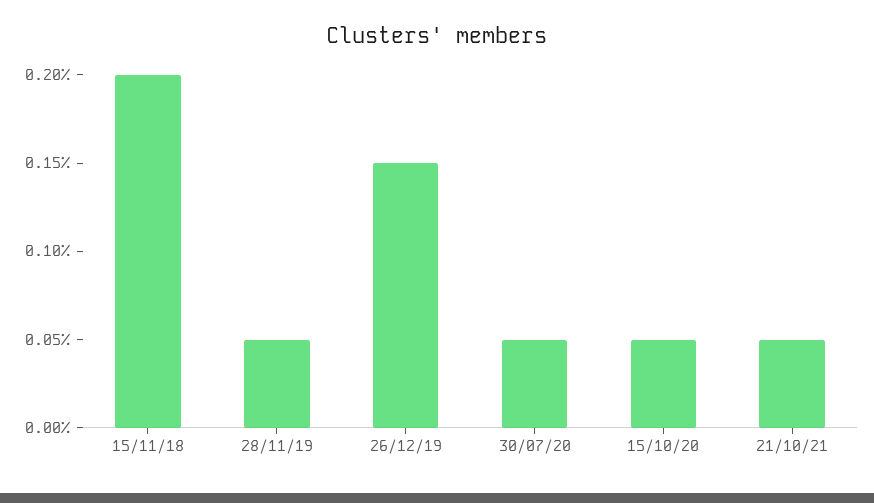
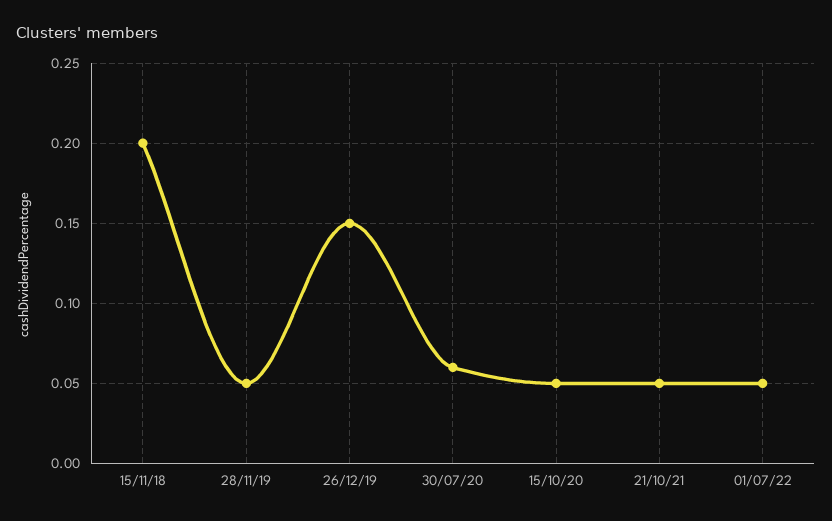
30/07/20: 0.05 -> 0.06
01/07/22: none -> 0.05

